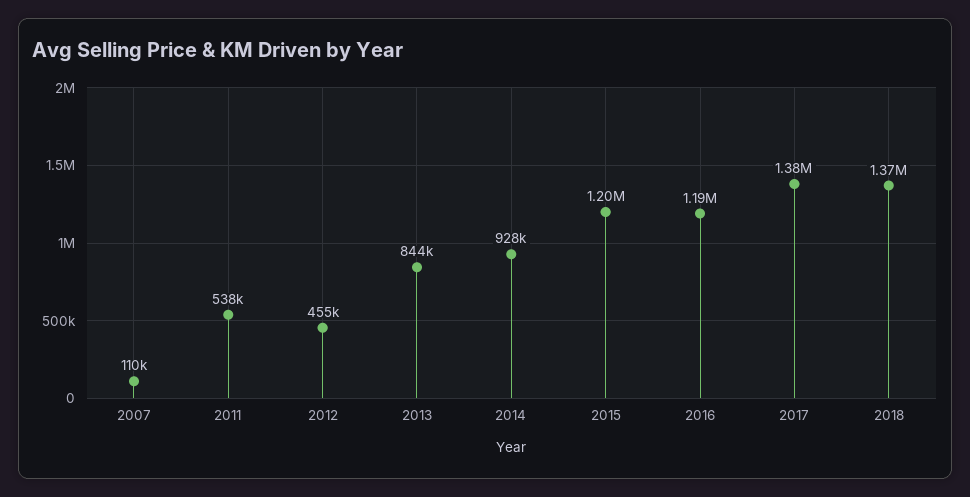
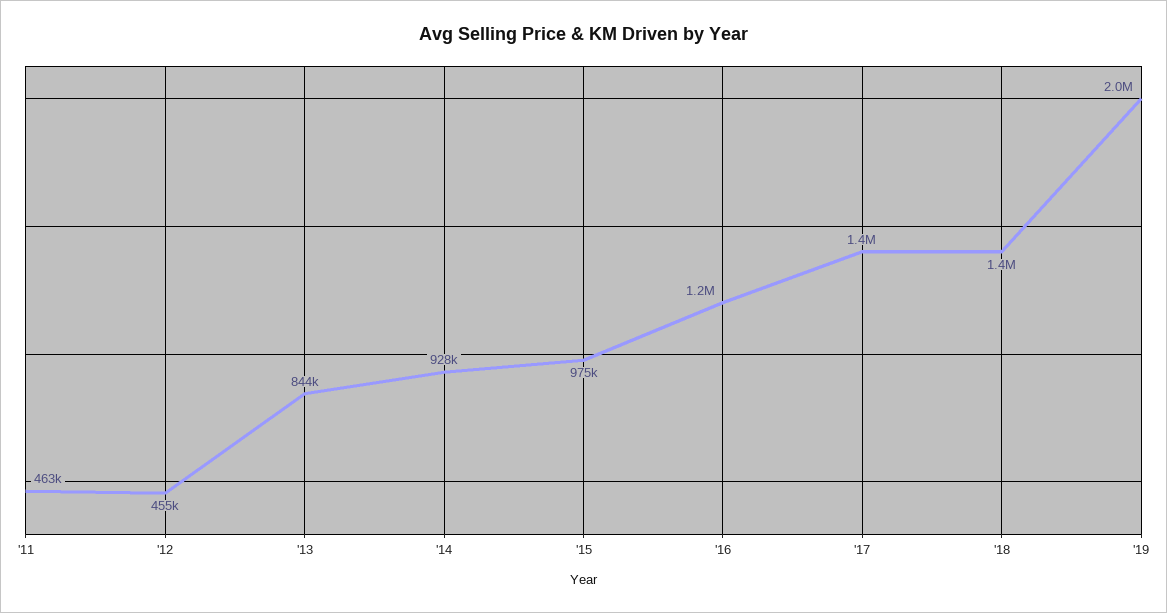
2007: 110000 -> none
2011: 538000 -> 463000
2015: 1200000 -> 975000
'19: none -> 2000000

